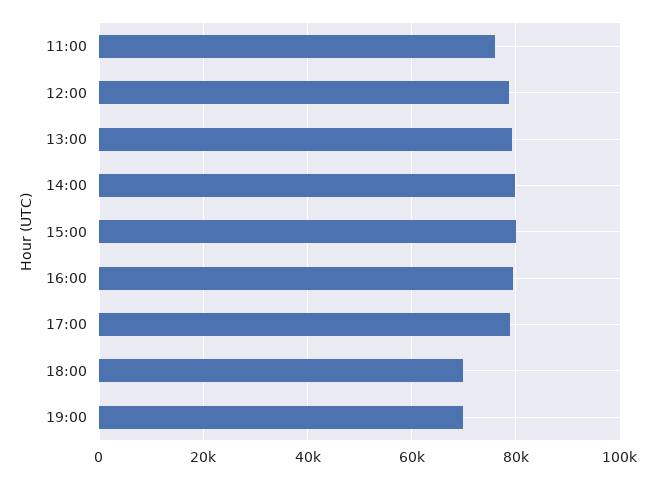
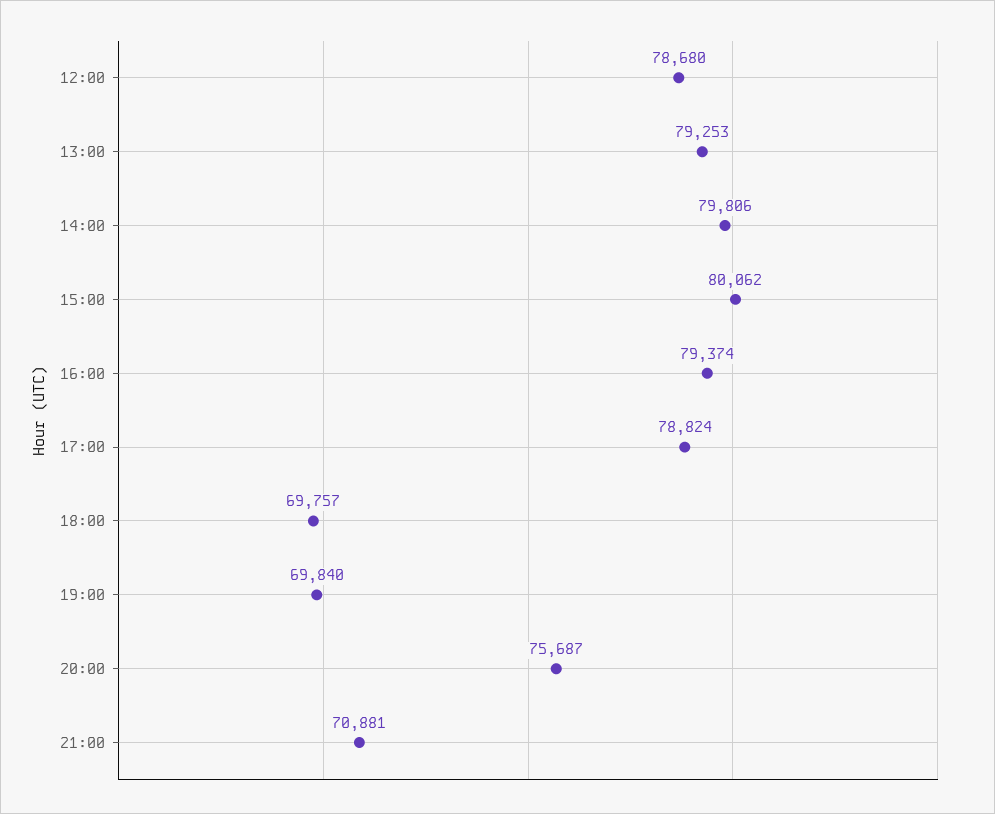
11:00: 76000 -> none
20:00: none -> 75687
21:00: none -> 70881

